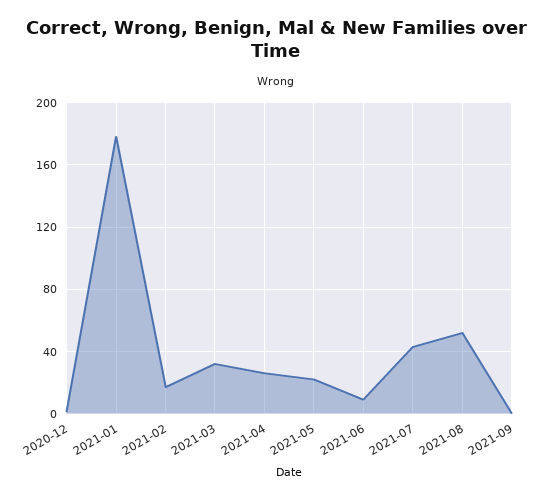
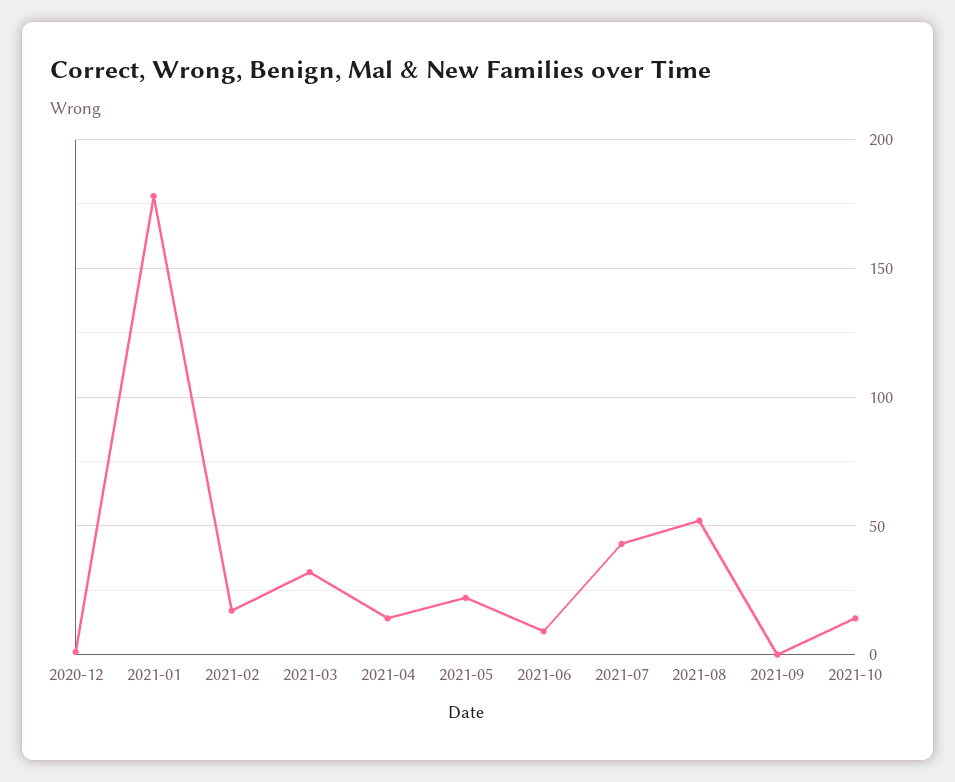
2021-04: 25 -> 15
2021-10: none -> 15

